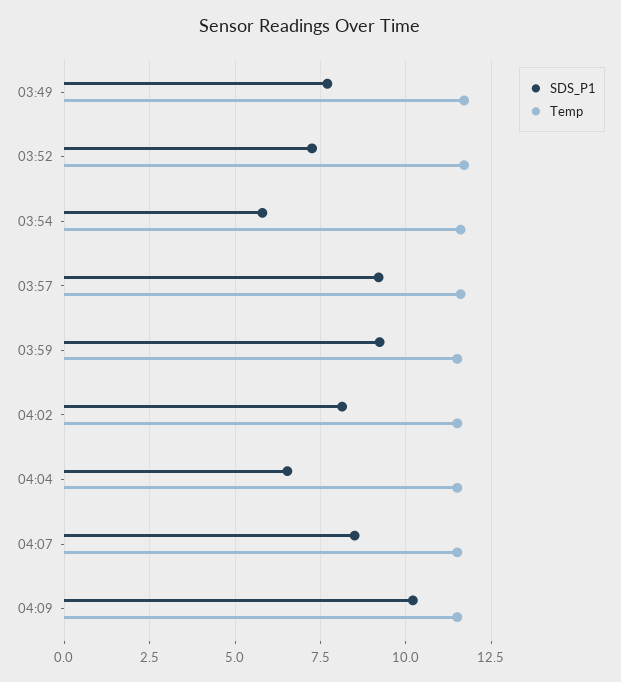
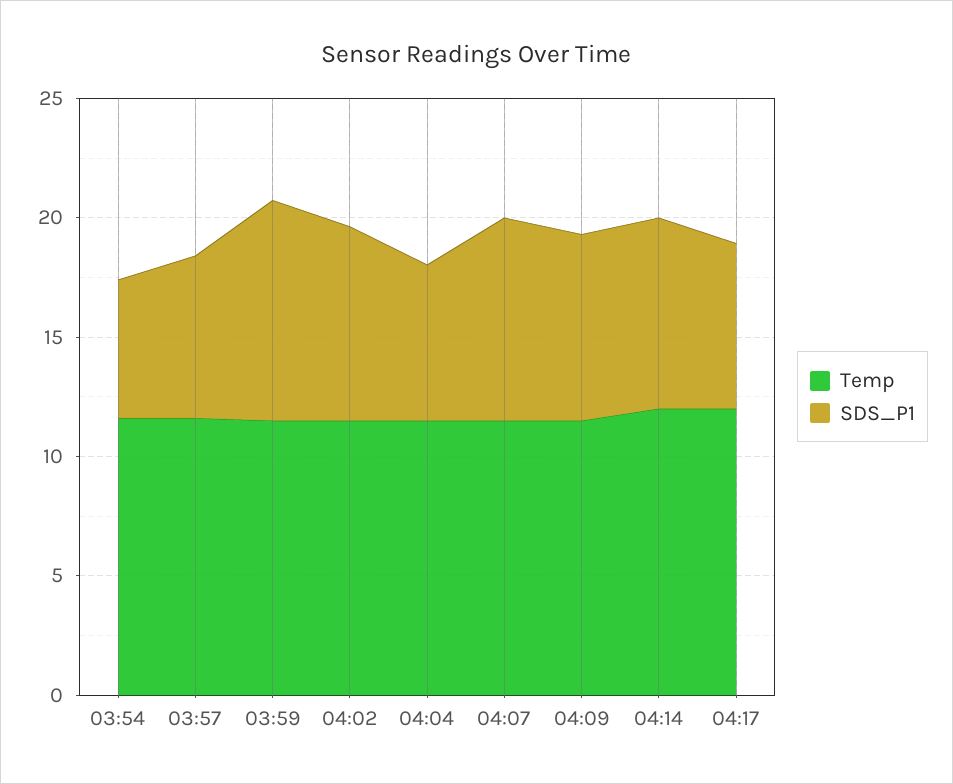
SDS_P1, 03:49: 7.75 -> none
Temp, 03:49: 11.75 -> none
SDS_P1, 03:52: 7.25 -> none
Temp, 03:52: 11.75 -> none
SDS_P1, 03:57: 9.25 -> 7
SDS_P1, 04:09: 10.25 -> 8
Temp, 04:14: none -> 12
SDS_P1, 04:14: none -> 8
Temp, 04:17: none -> 12
SDS_P1, 04:17: none -> 7

